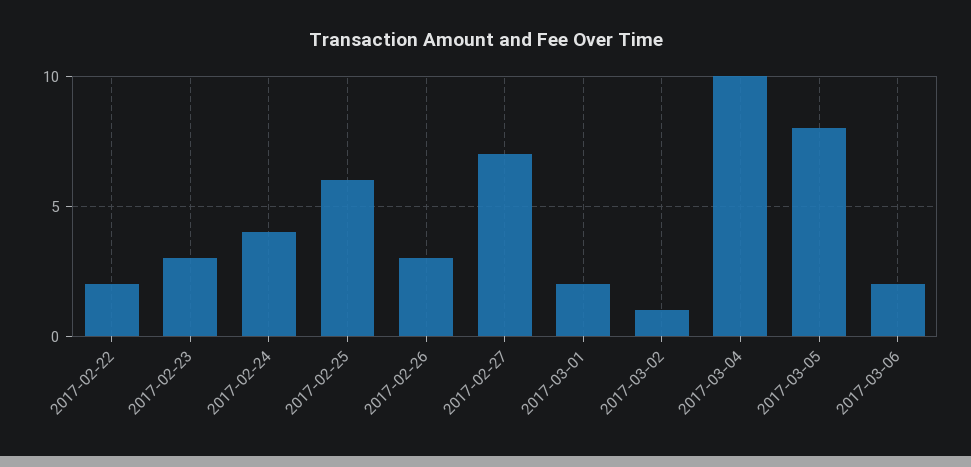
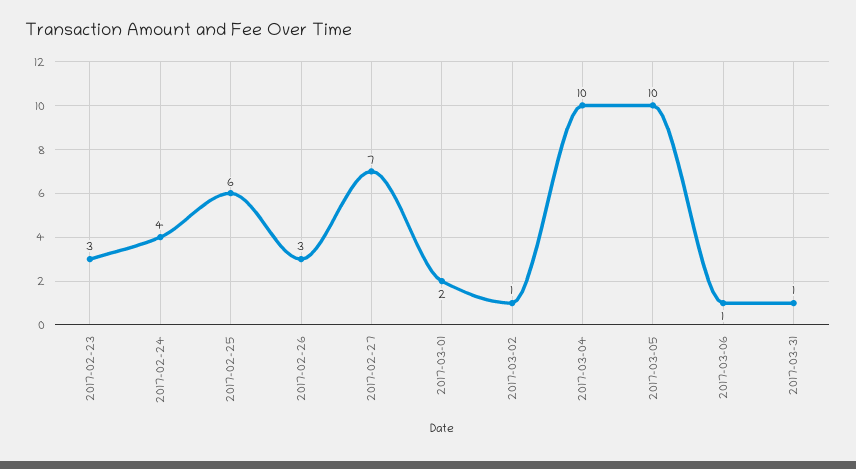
2017-02-22: 2 -> none
2017-03-05: 8 -> 10
2017-03-06: 2 -> 1
2017-03-31: none -> 1

